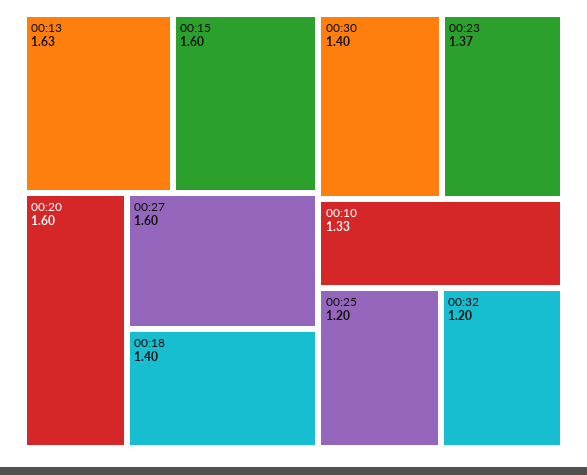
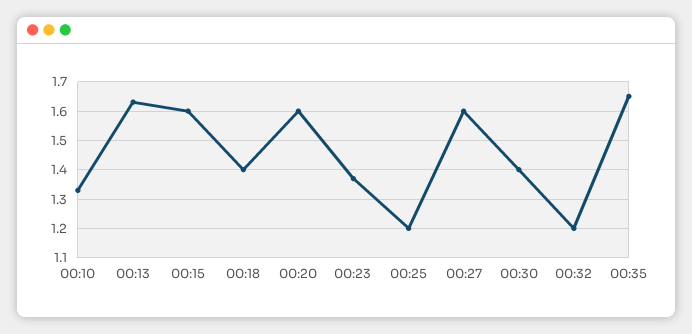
00:35: none -> 1.65

